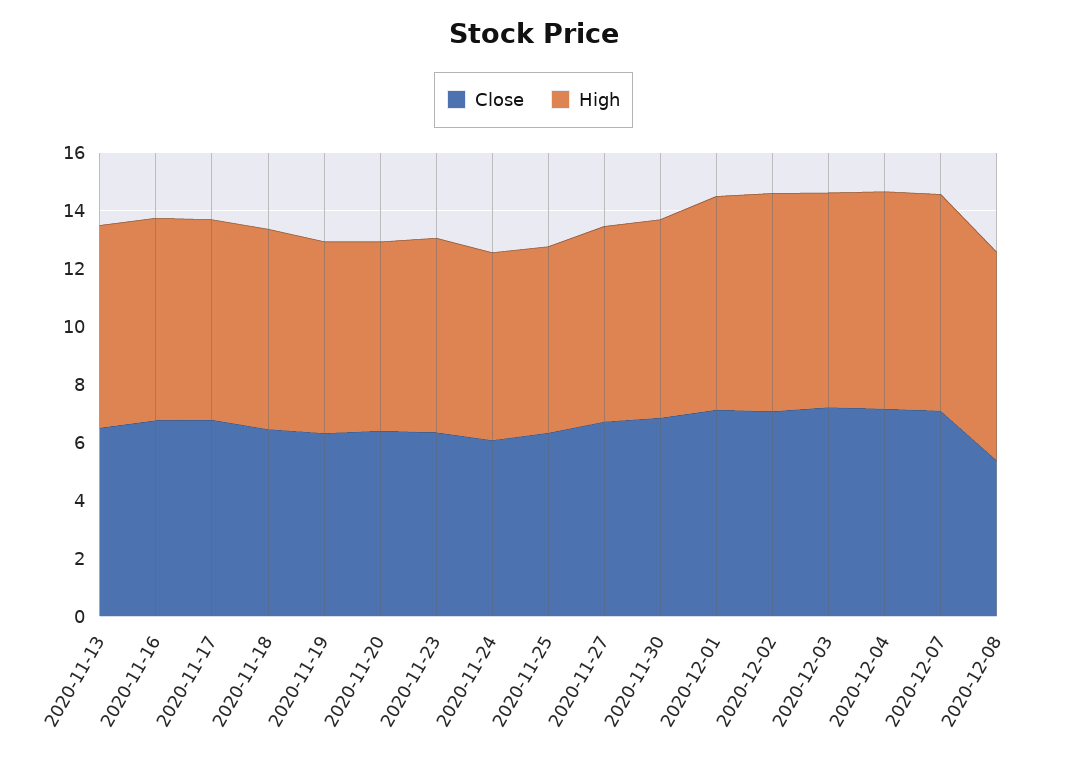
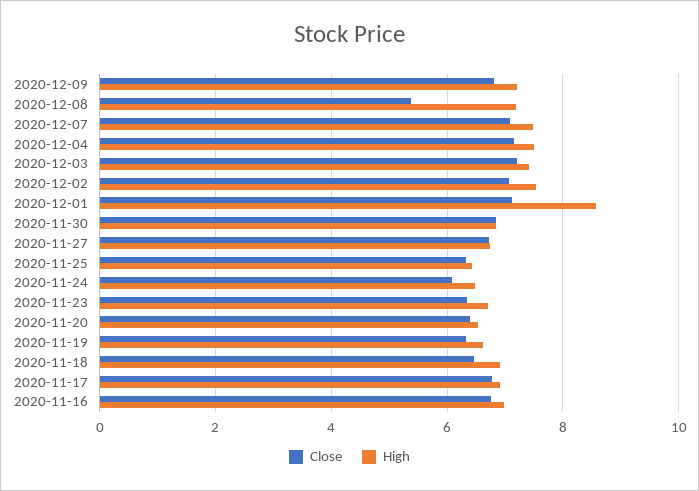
Close, 2020-11-13: 6.5 -> none
High, 2020-11-13: 7 -> none
High, 2020-12-01: 7.5 -> 8.6
Close, 2020-12-09: none -> 6.8
High, 2020-12-09: none -> 7.2

